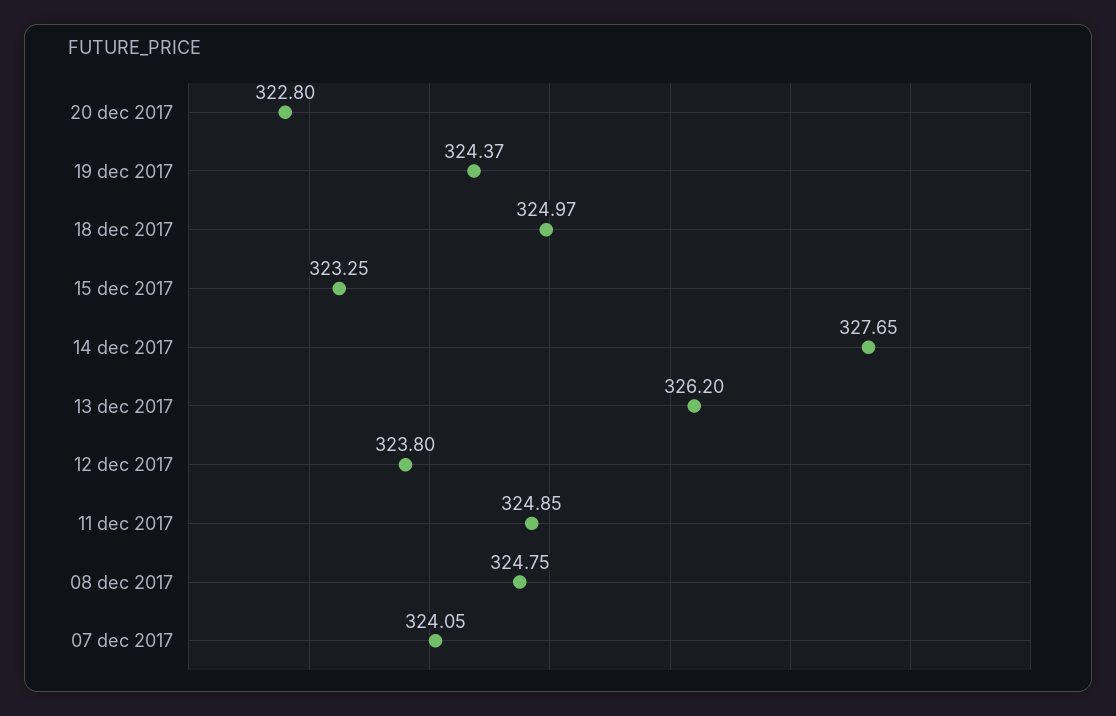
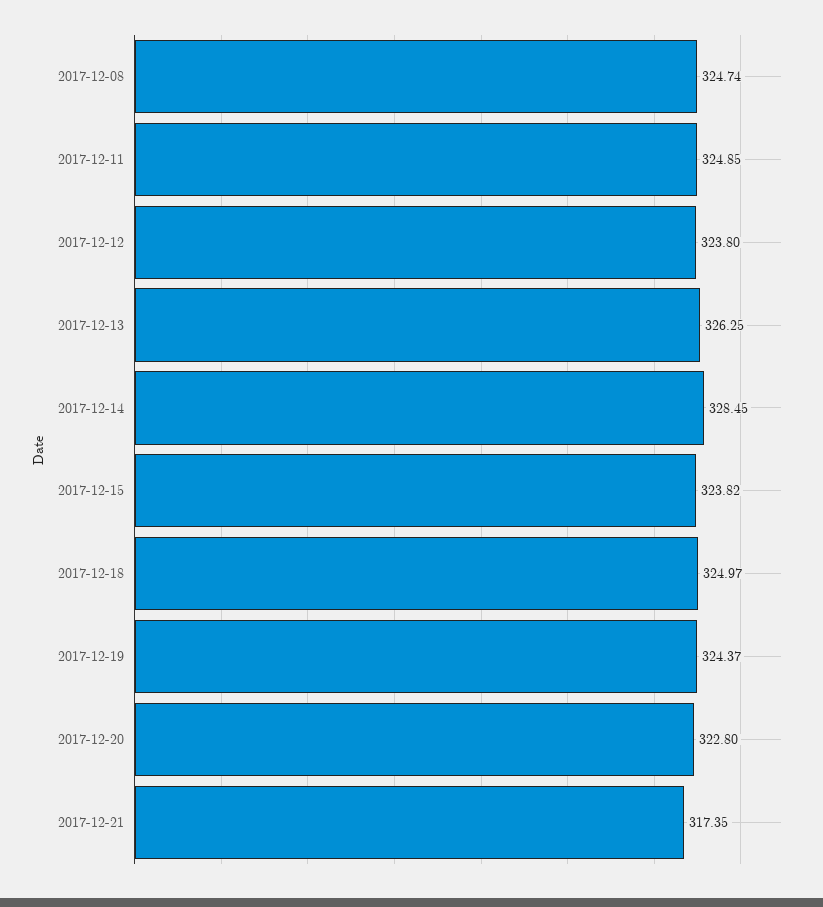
15 dec 2017: 323.25 -> 323.82
14 dec 2017: 327.65 -> 328.45
13 dec 2017: 326.2 -> 326.25
08 dec 2017: 324.75 -> 324.74
07 dec 2017: 324.05 -> none
2017-12-21: none -> 317.35

